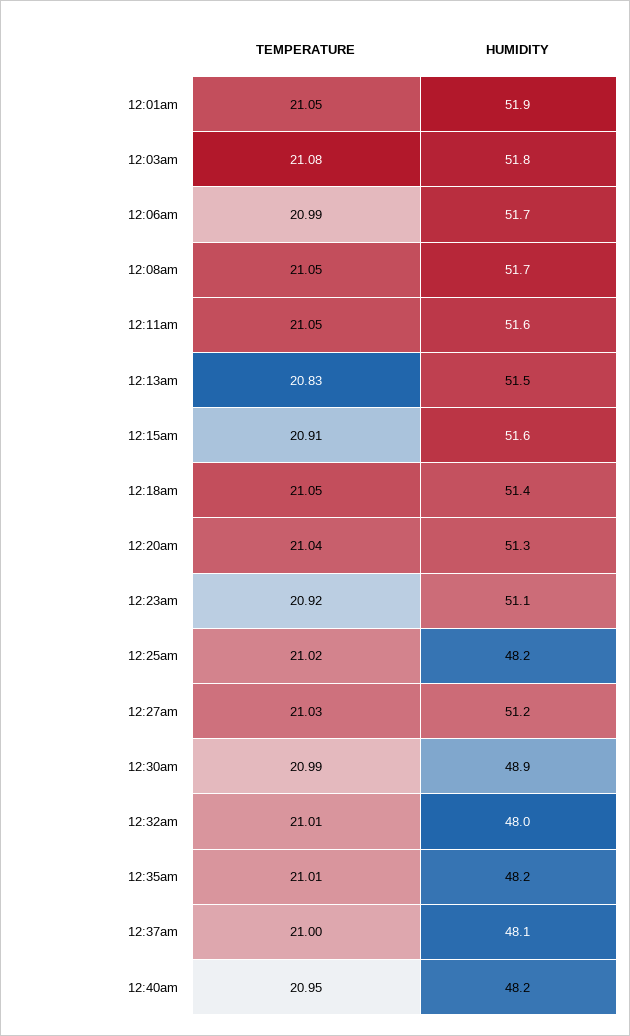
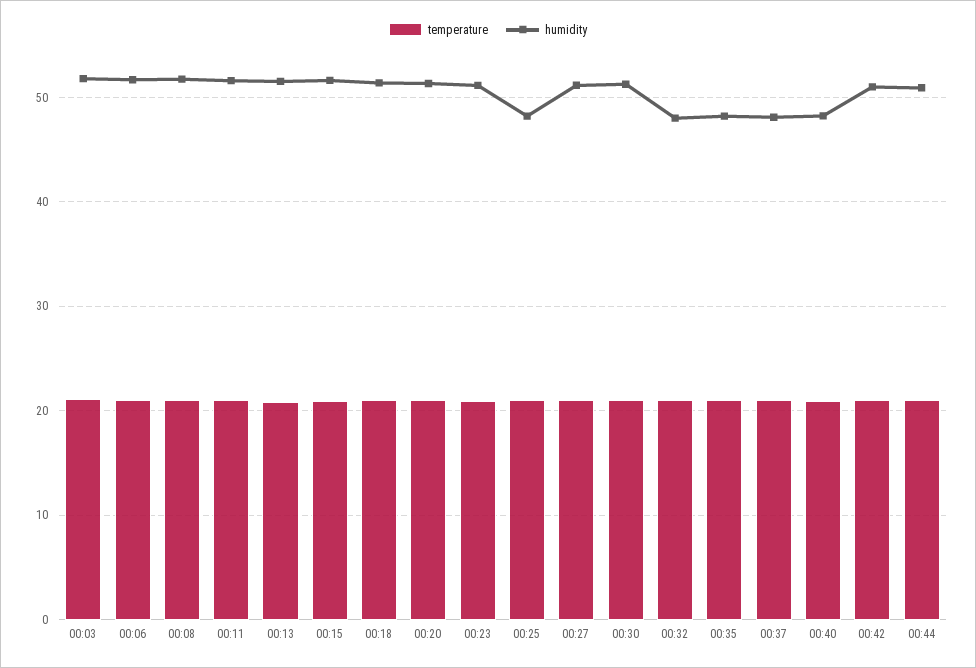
TEMPERATURE, 12:01am: 21.05 -> none
HUMIDITY, 12:01am: 51.9 -> none
HUMIDITY, 12:30am: 48.9 -> 51
TEMPERATURE, 00:42: none -> 21
HUMIDITY, 00:42: none -> 51
TEMPERATURE, 00:44: none -> 21
HUMIDITY, 00:44: none -> 51

